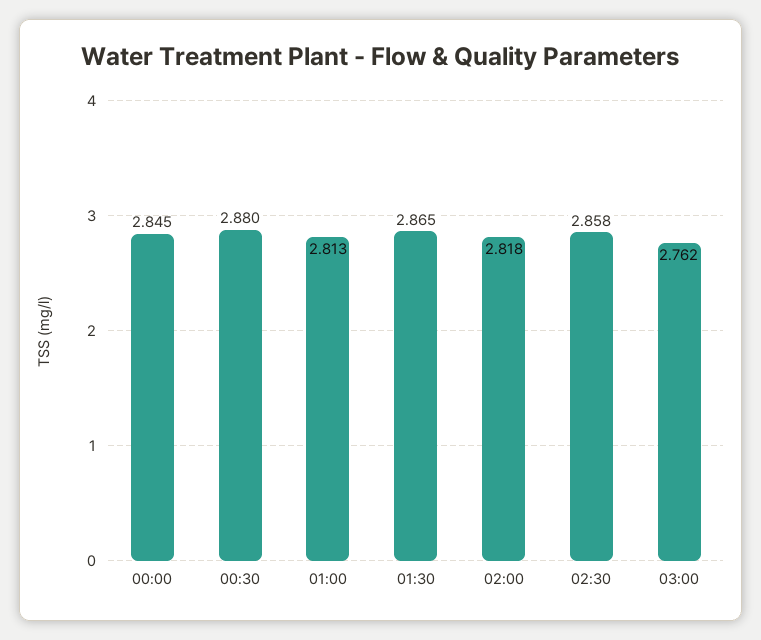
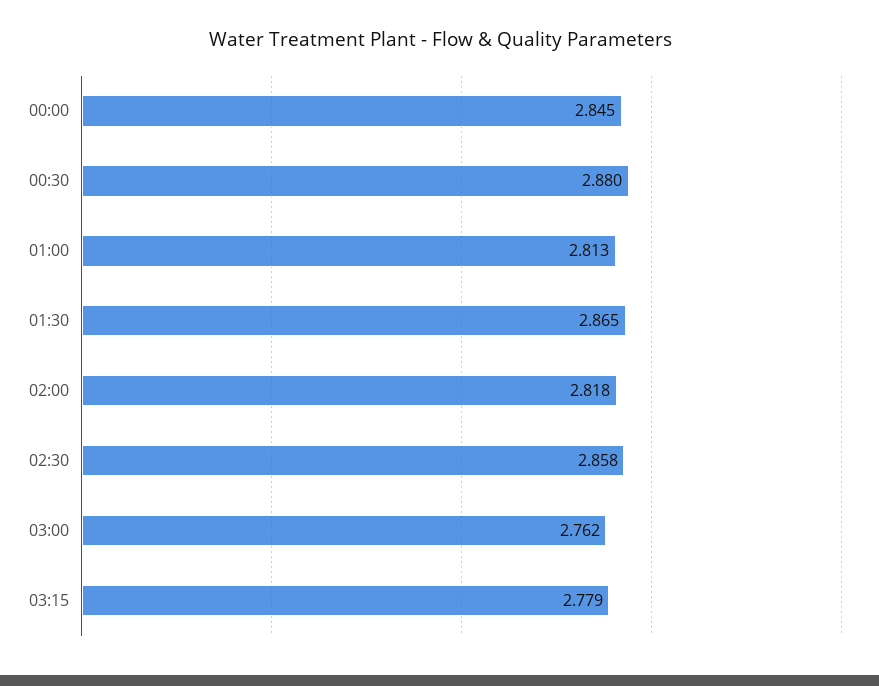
03:15: none -> 2.779

